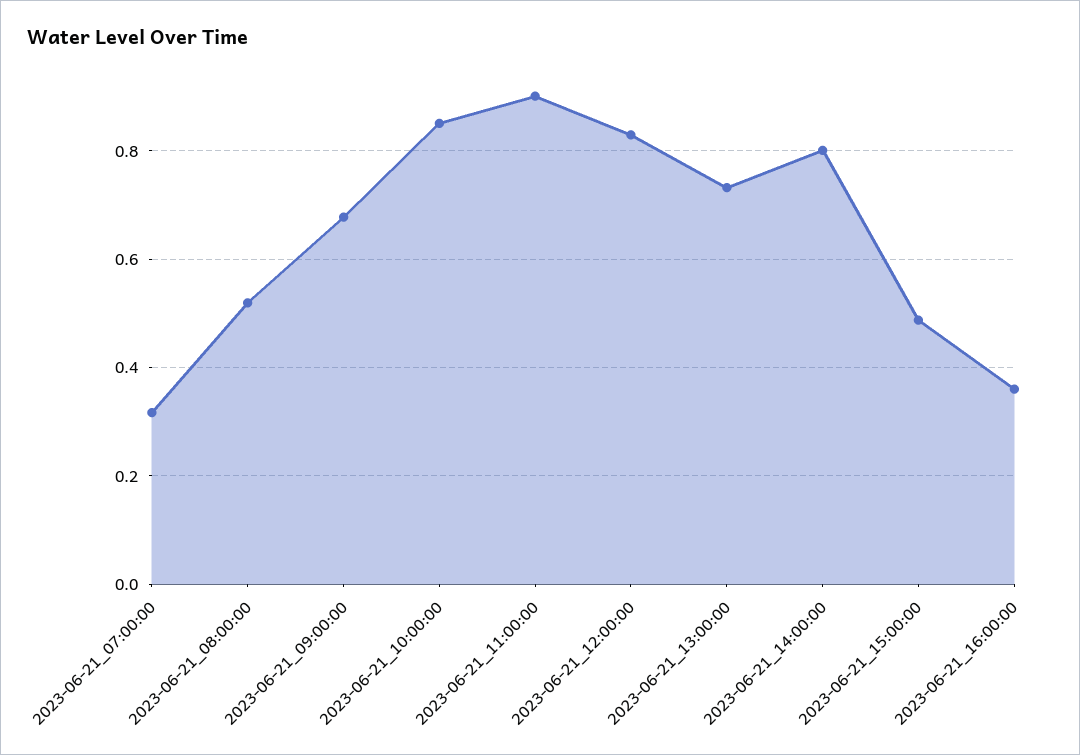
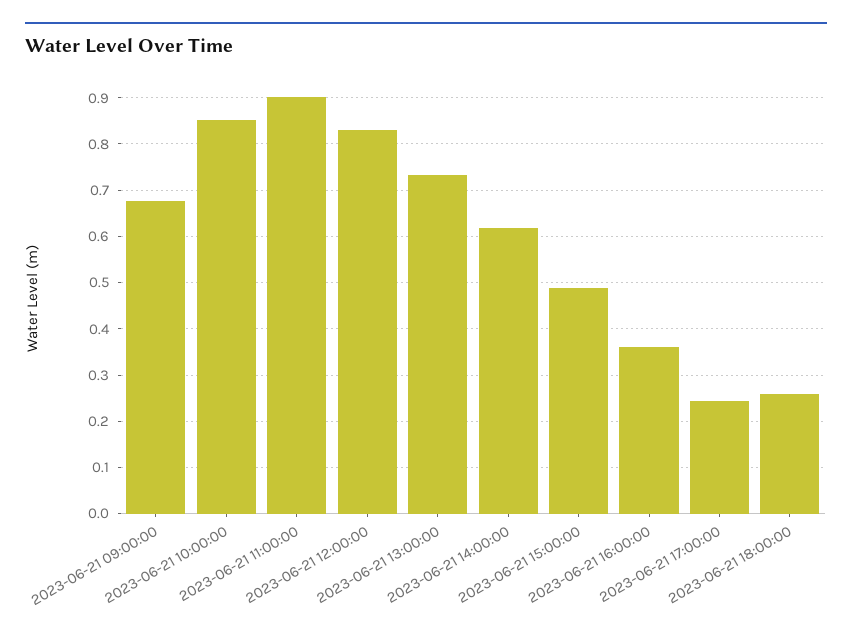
2023-06-21_07:00:00: 0.32 -> none
2023-06-21_08:00:00: 0.52 -> none
2023-06-21_14:00:00: 0.8 -> 0.62
2023-06-21 17:00:00: none -> 0.24
2023-06-21 18:00:00: none -> 0.26

